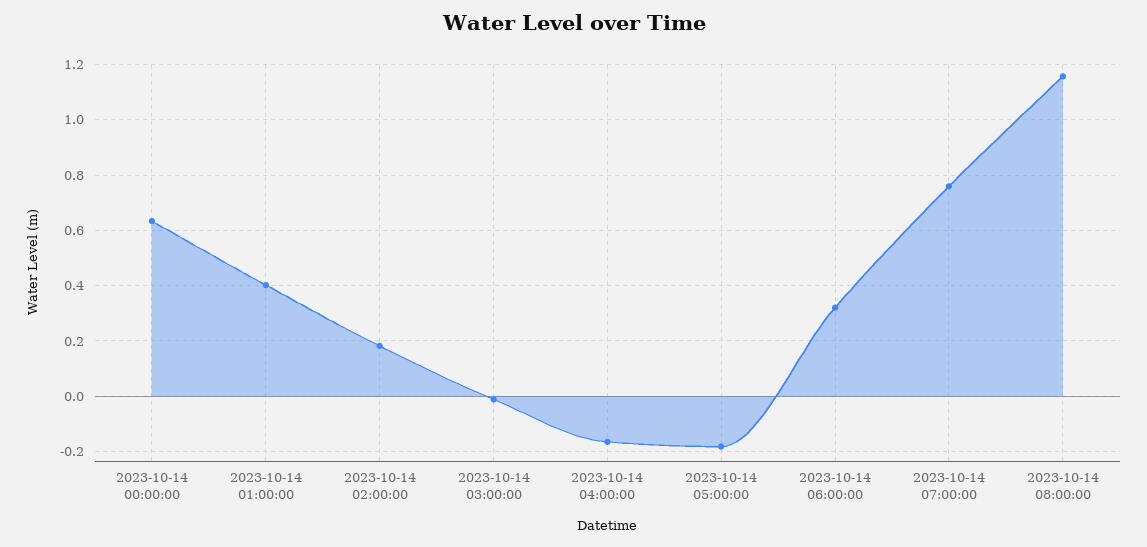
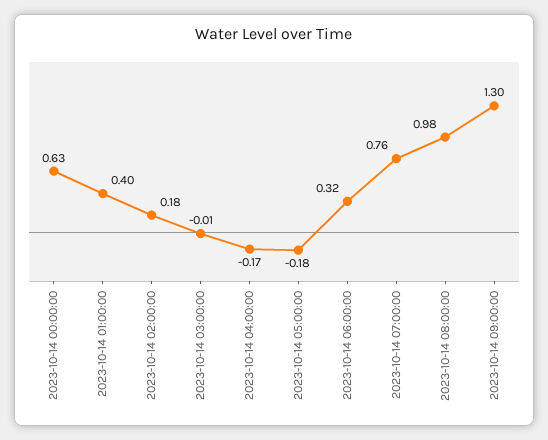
2023-10-14 08:00:00: 1.15 -> 0.98
2023-10-14 09:00:00: none -> 1.3

